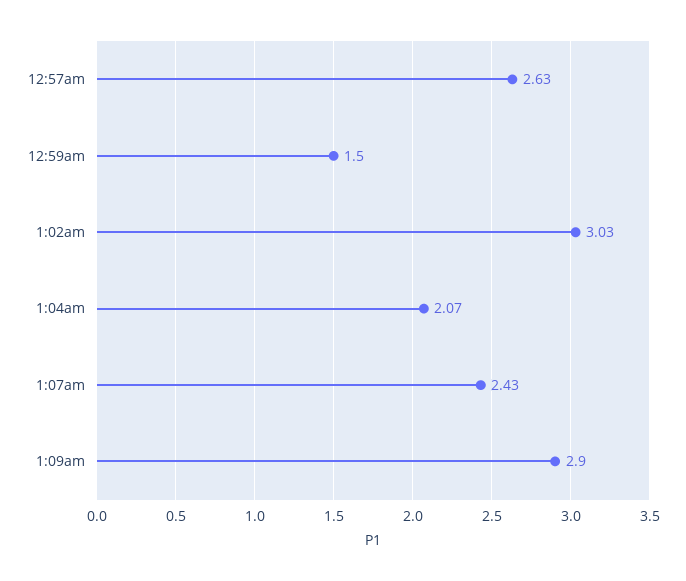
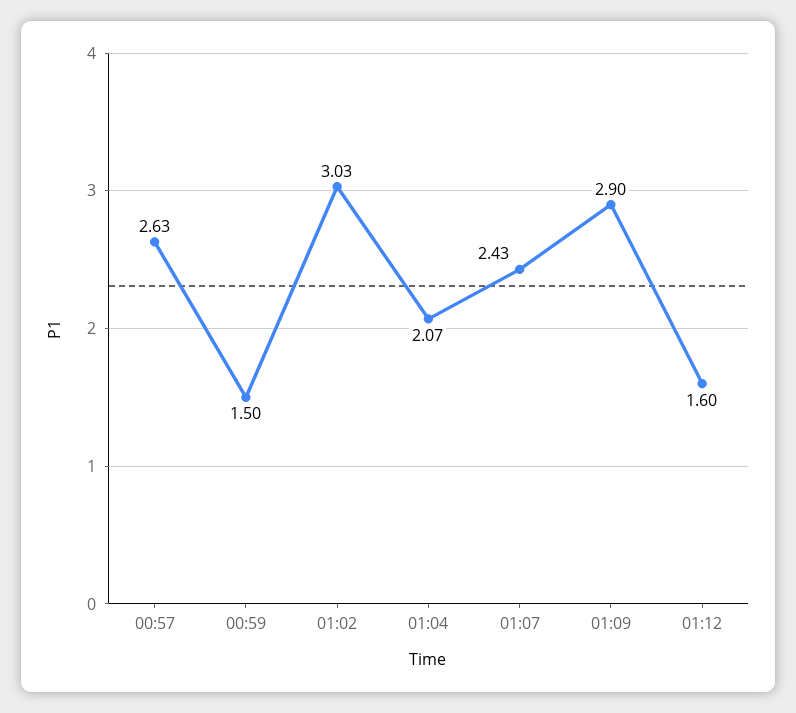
01:12: none -> 1.6

